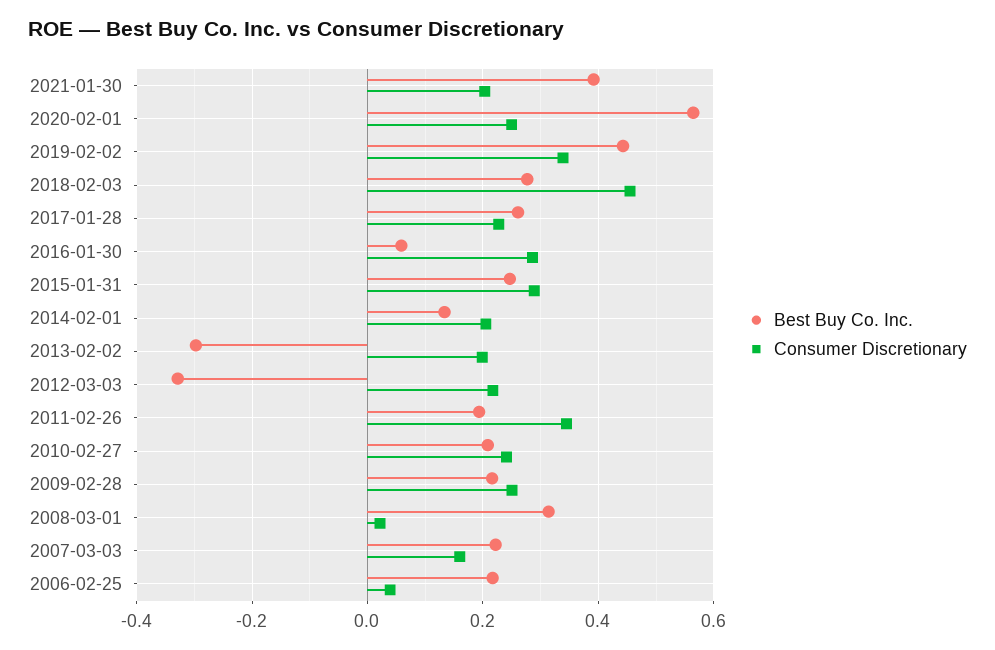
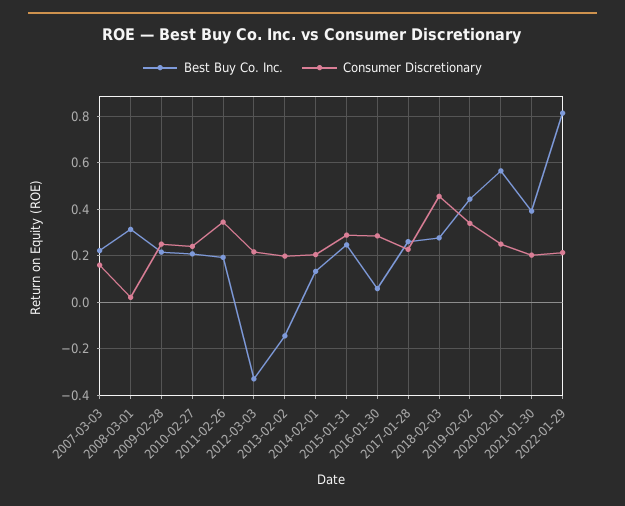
Best Buy Co. Inc., 2013-02-02: -0.3 -> -0.15
Best Buy Co. Inc., 2006-02-25: 0.22 -> none
Consumer Discretionary, 2006-02-25: 0.04 -> none
Best Buy Co. Inc., 2022-01-29: none -> 0.8
Consumer Discretionary, 2022-01-29: none -> 0.2

